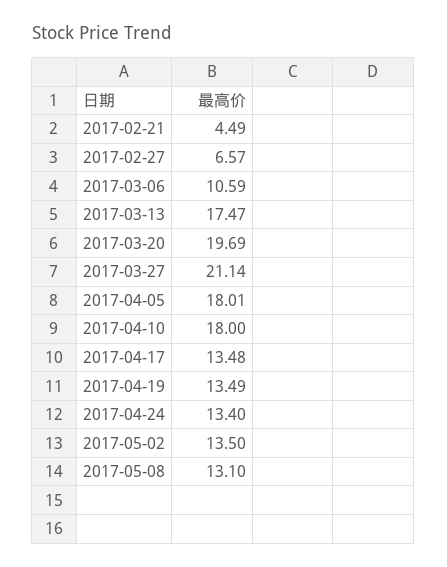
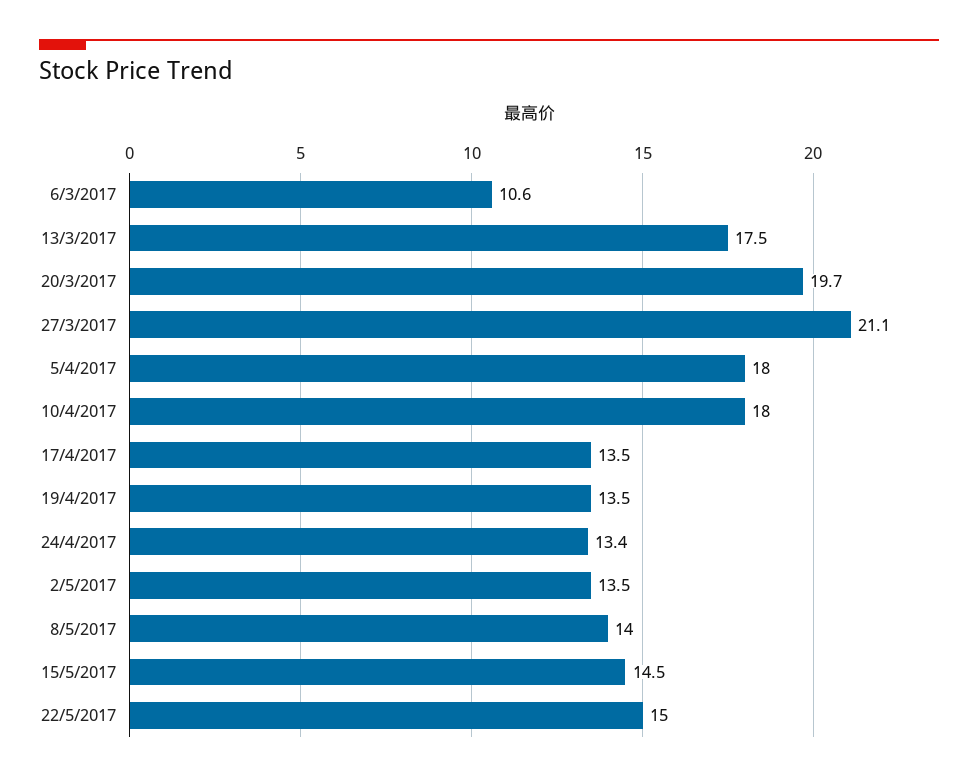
2017-02-21: 4.49 -> none
2017-02-27: 6.57 -> none
2017-05-08: 13.1 -> 14
15/5/2017: none -> 14.5
22/5/2017: none -> 15

